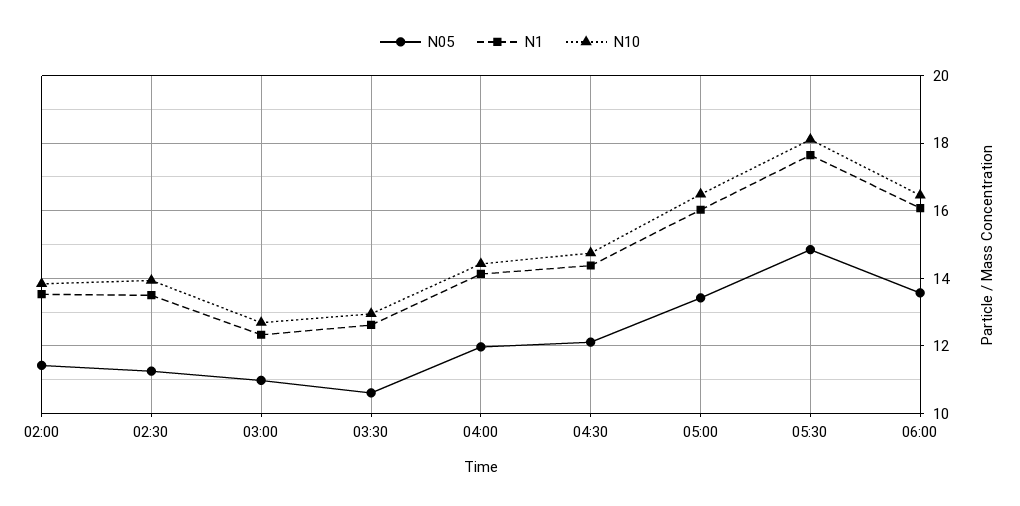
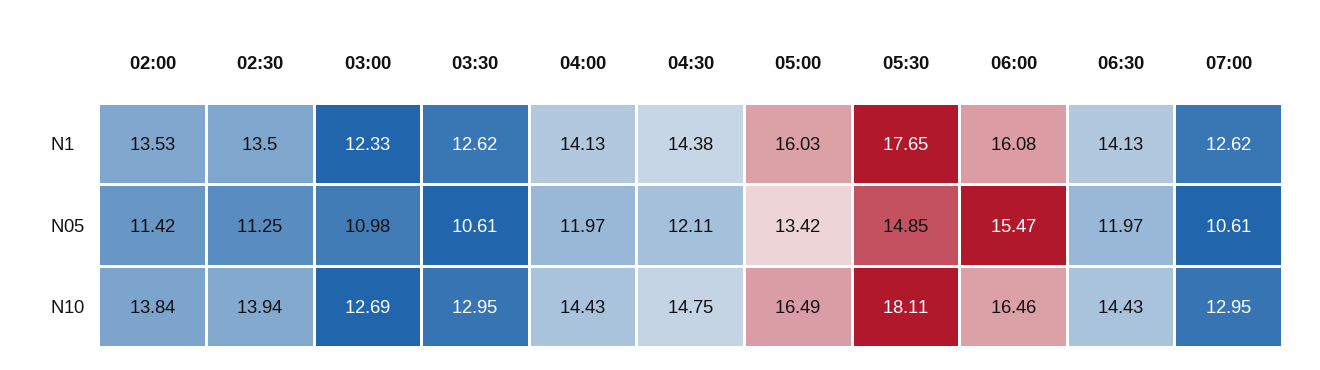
N05, 06:00: 13.6 -> 15.47
N1, 06:30: none -> 14.13
N1, 07:00: none -> 12.62
N05, 06:30: none -> 11.97
N05, 07:00: none -> 10.61
N10, 06:30: none -> 14.43
N10, 07:00: none -> 12.95

